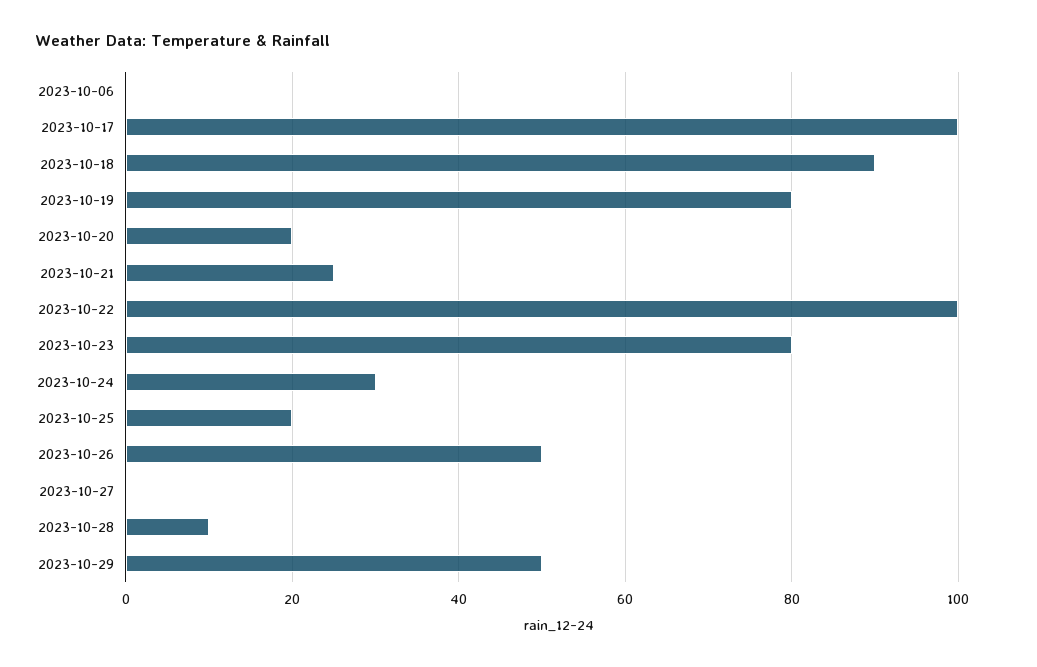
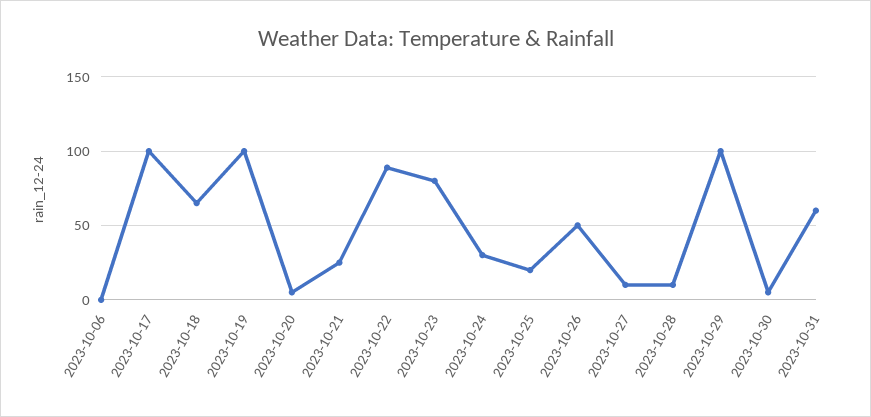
2023-10-18: 90 -> 65
2023-10-19: 80 -> 100
2023-10-20: 20 -> 5
2023-10-22: 100 -> 90
2023-10-27: 0 -> 10
2023-10-29: 50 -> 100
2023-10-30: none -> 5
2023-10-31: none -> 60

